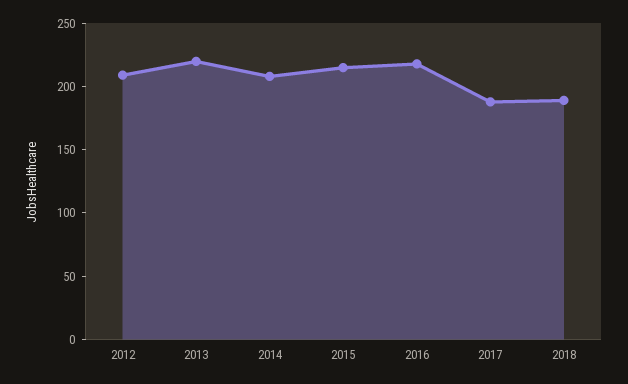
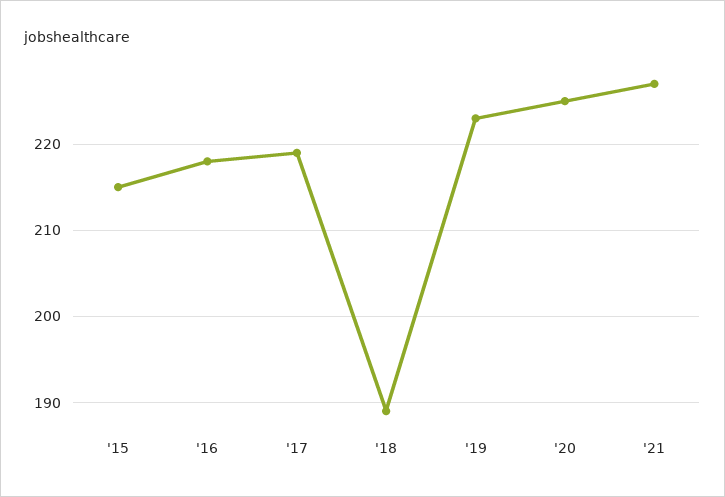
2012: 210 -> none
2013: 220 -> none
2014: 210 -> none
2017: 190 -> 219
'19: none -> 223
'20: none -> 225
'21: none -> 227

